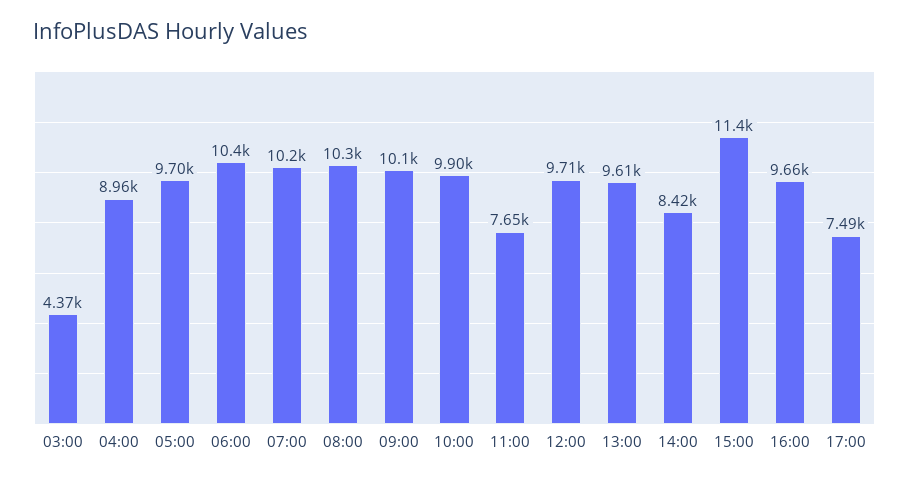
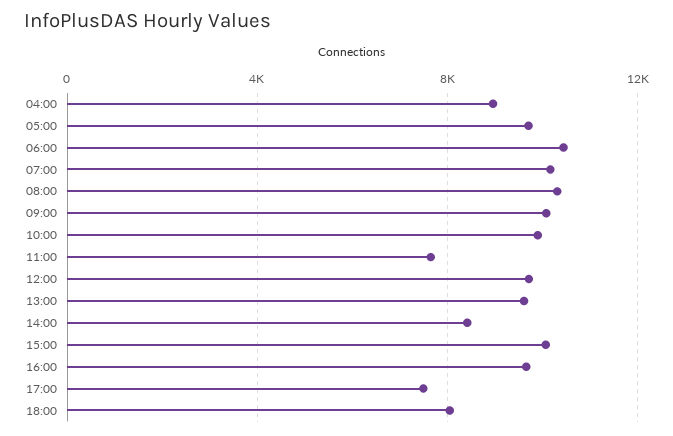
03:00: 4370 -> none
15:00: 11400 -> 10000
18:00: none -> 8000

